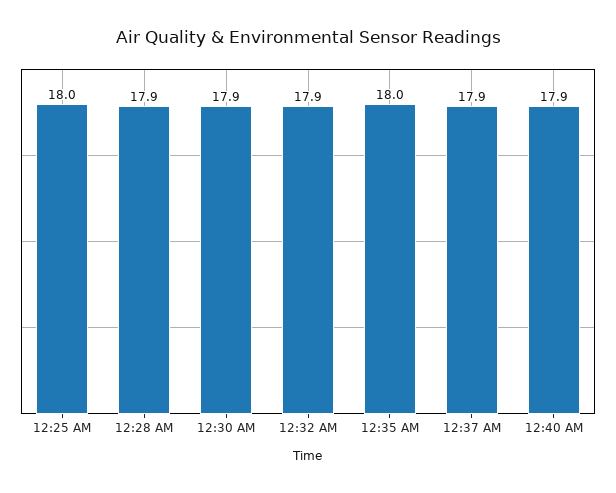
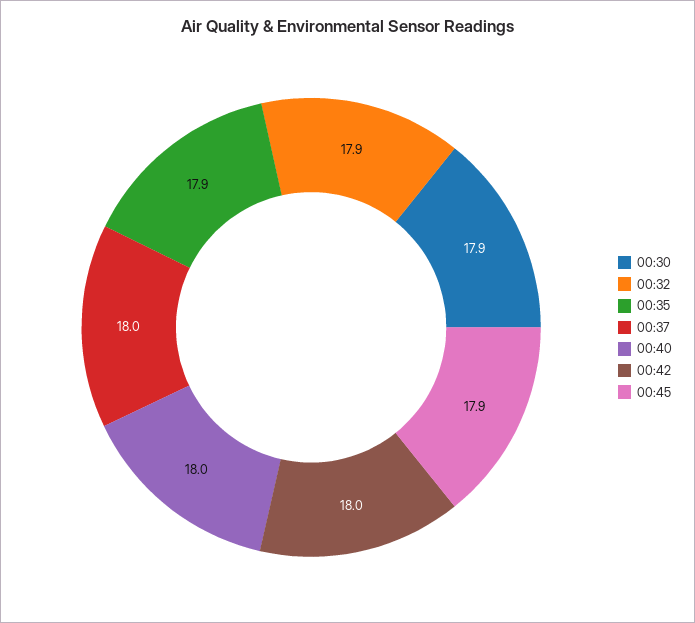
12:25 AM: 18 -> none
12:28 AM: 17.9 -> none
12:35 AM: 18 -> 17.9
12:37 AM: 17.9 -> 18
12:40 AM: 17.9 -> 18
00:42: none -> 18
00:45: none -> 17.9

